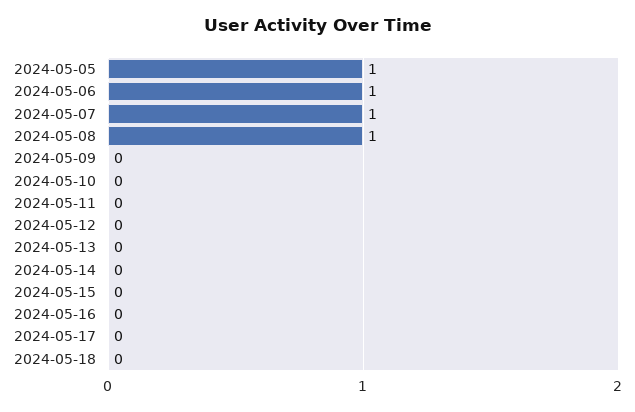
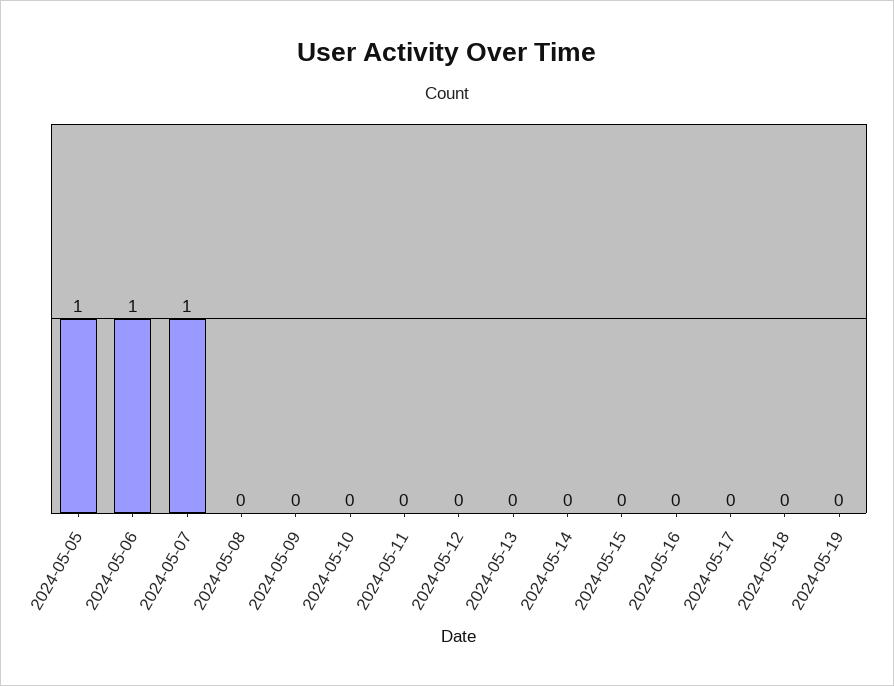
2024-05-08: 1 -> 0
2024-05-19: none -> 0

